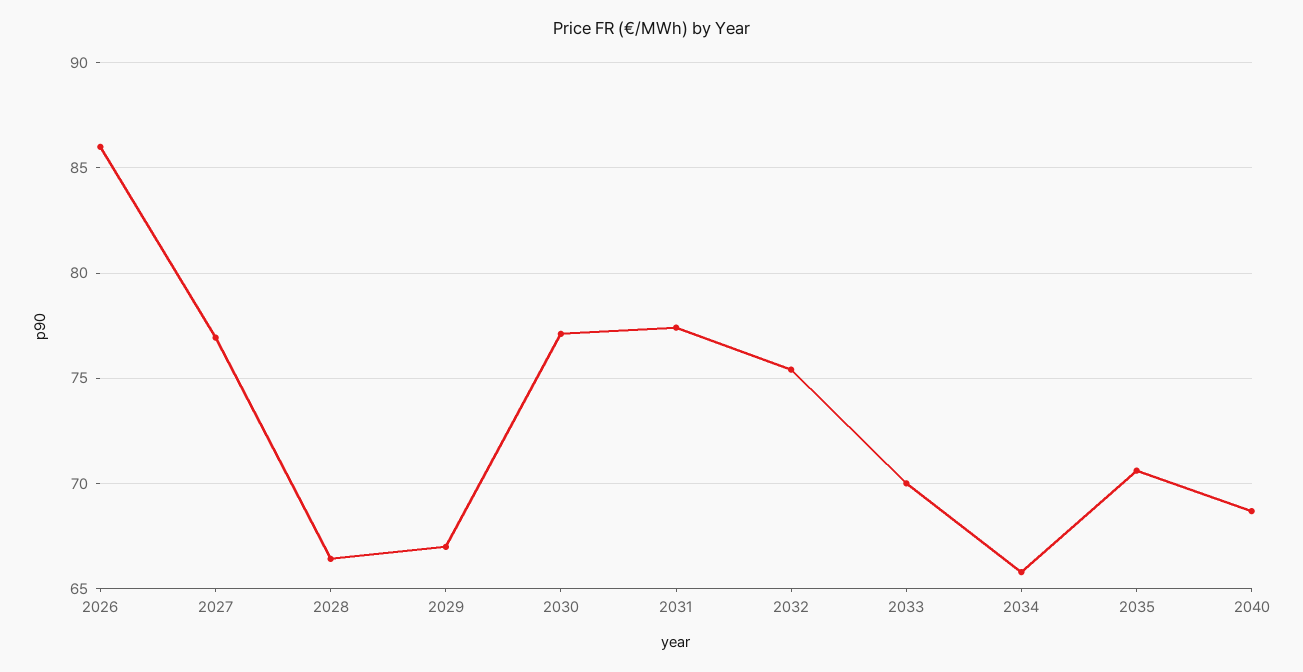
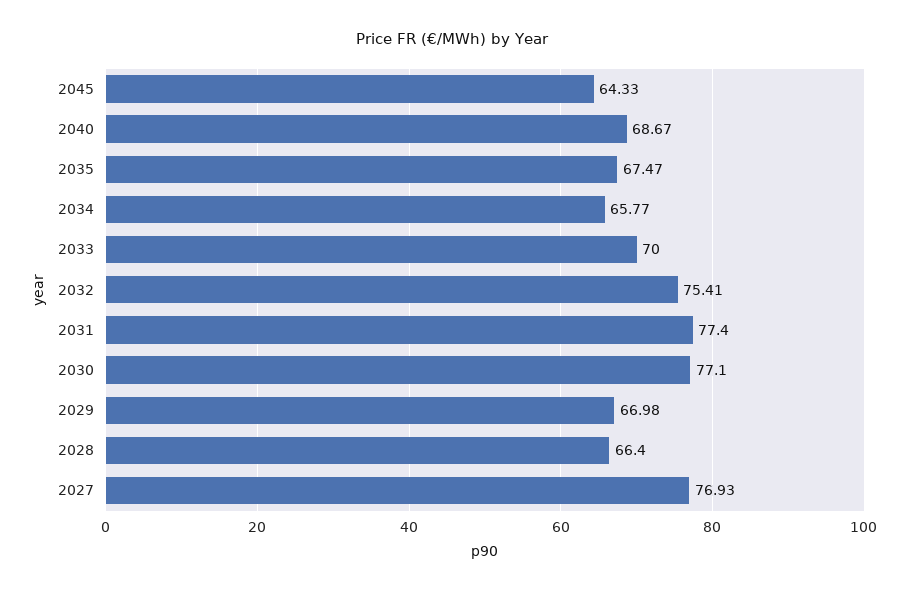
2026: 86 -> none
2035: 70.5 -> 67.47
2045: none -> 64.33

